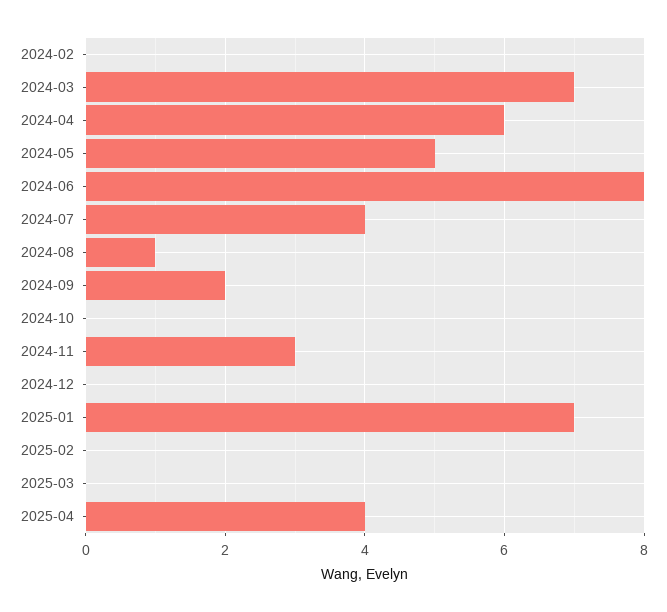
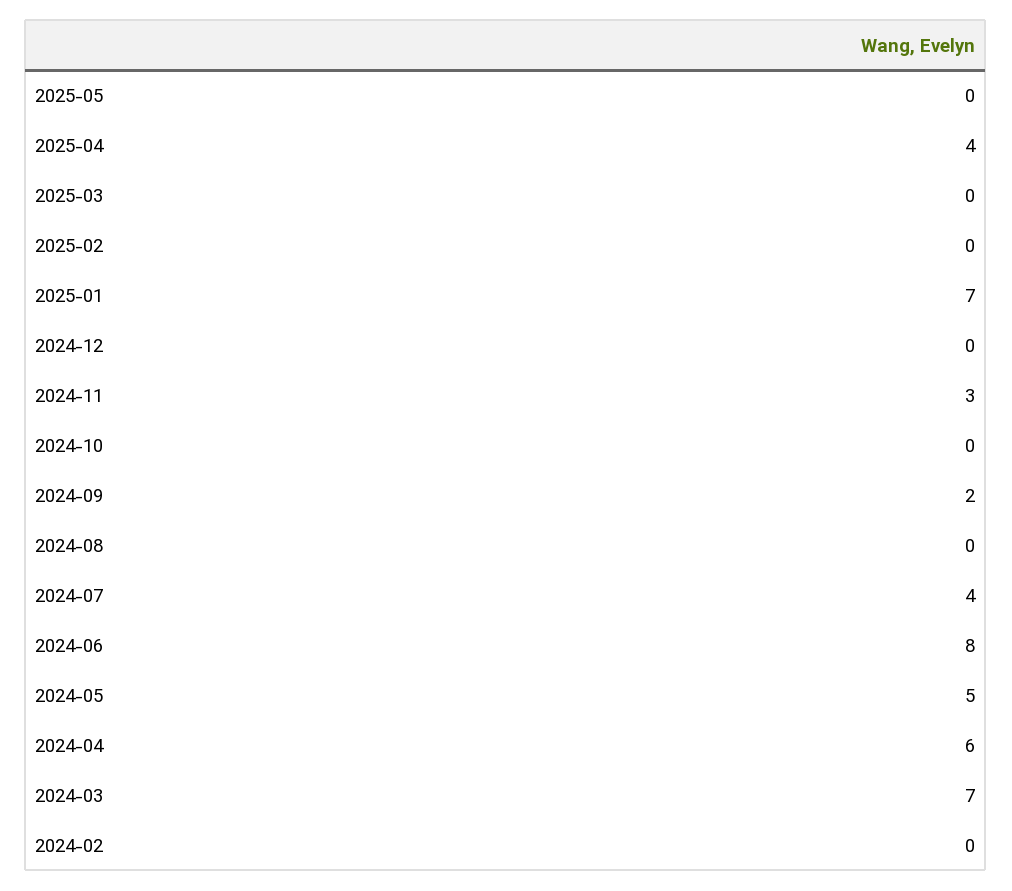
2024-08: 1 -> 0
2025-05: none -> 0

